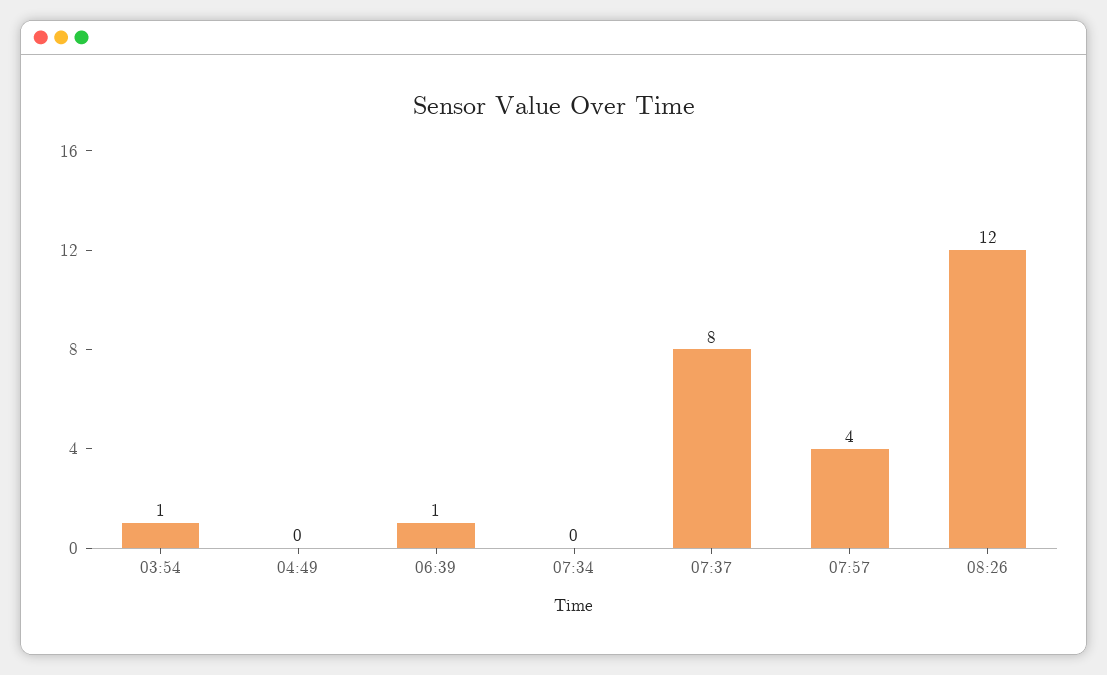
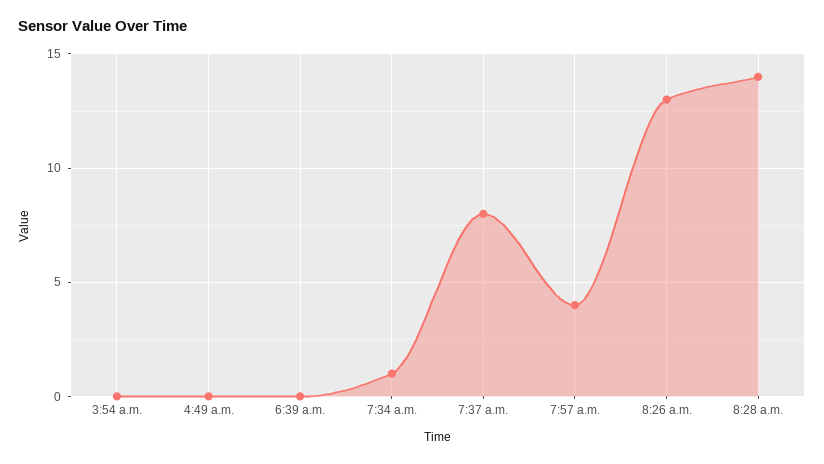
03:54: 1 -> 0
06:39: 1 -> 0
07:34: 0 -> 1
08:26: 12 -> 13
8:28 a.m.: none -> 14

